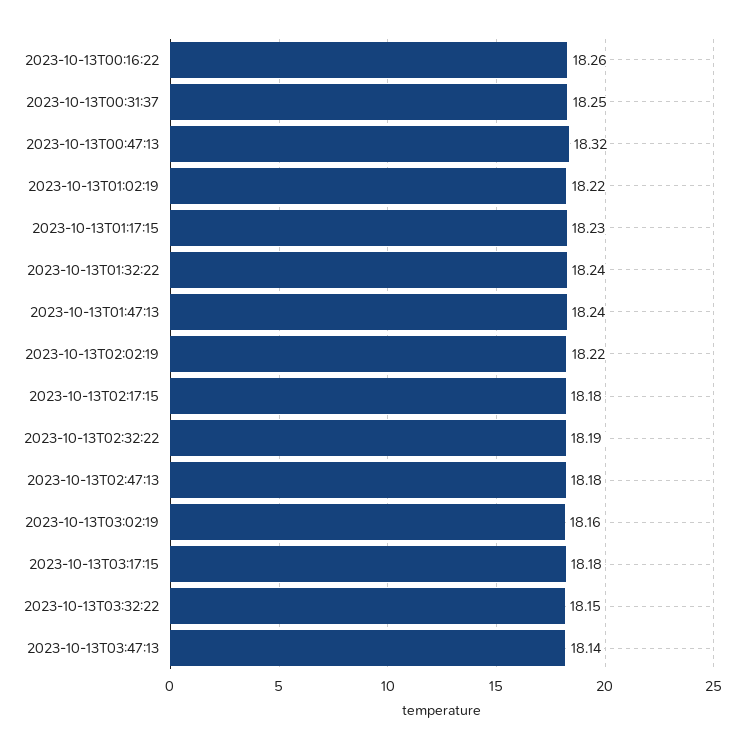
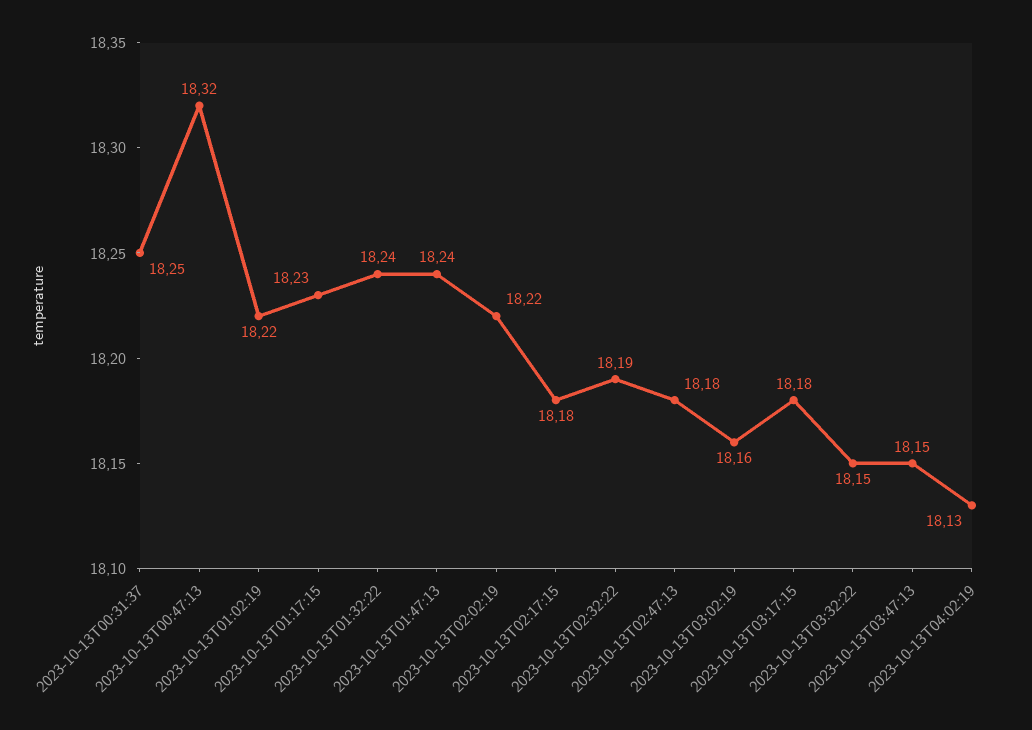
2023-10-13T00:16:22: 18.26 -> none
2023-10-13T03:47:13: 18.14 -> 18.15
2023-10-13T04:02:19: none -> 18.13

